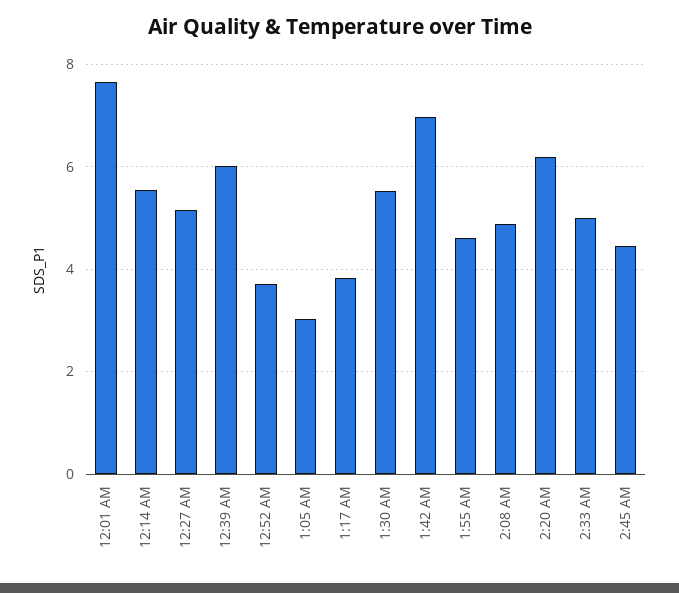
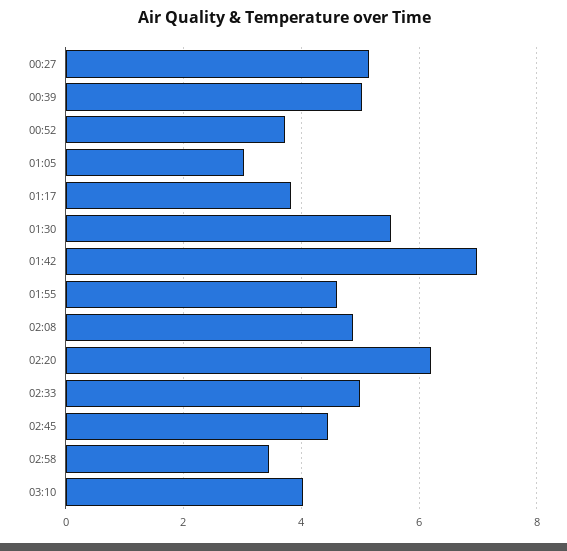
12:01 AM: 7.6 -> none
12:14 AM: 5.6 -> none
12:39 AM: 6 -> 5
02:58: none -> 3.4
03:10: none -> 4

